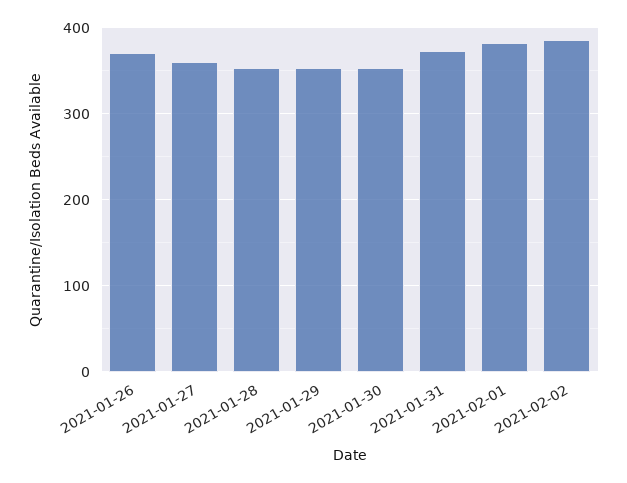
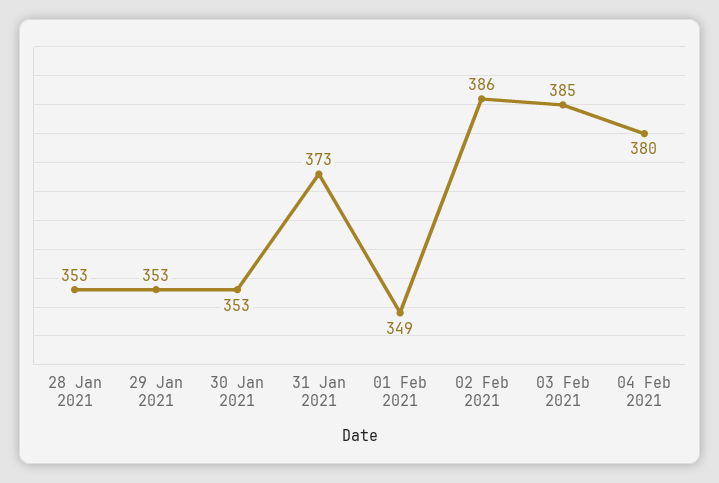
2021-01-26: 370 -> none
2021-01-27: 360 -> none
2021-02-01: 380 -> 349
03 Feb 2021: none -> 385
04 Feb 2021: none -> 380

